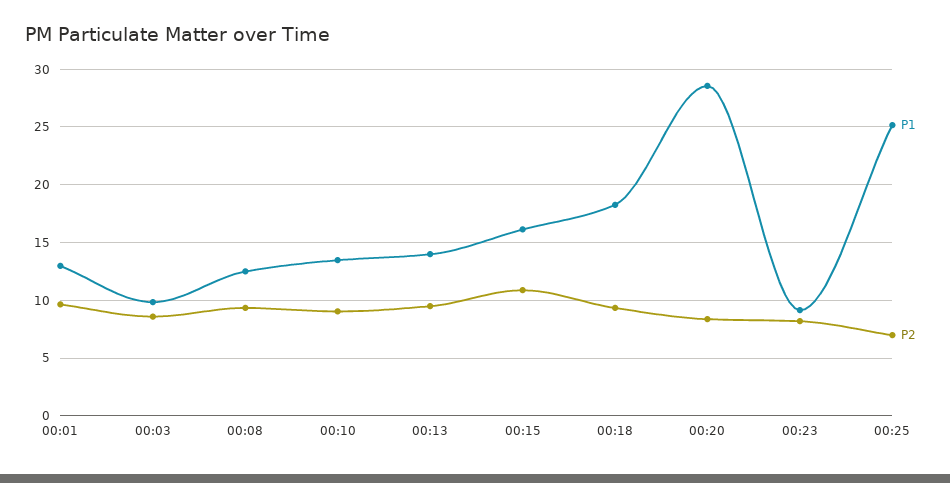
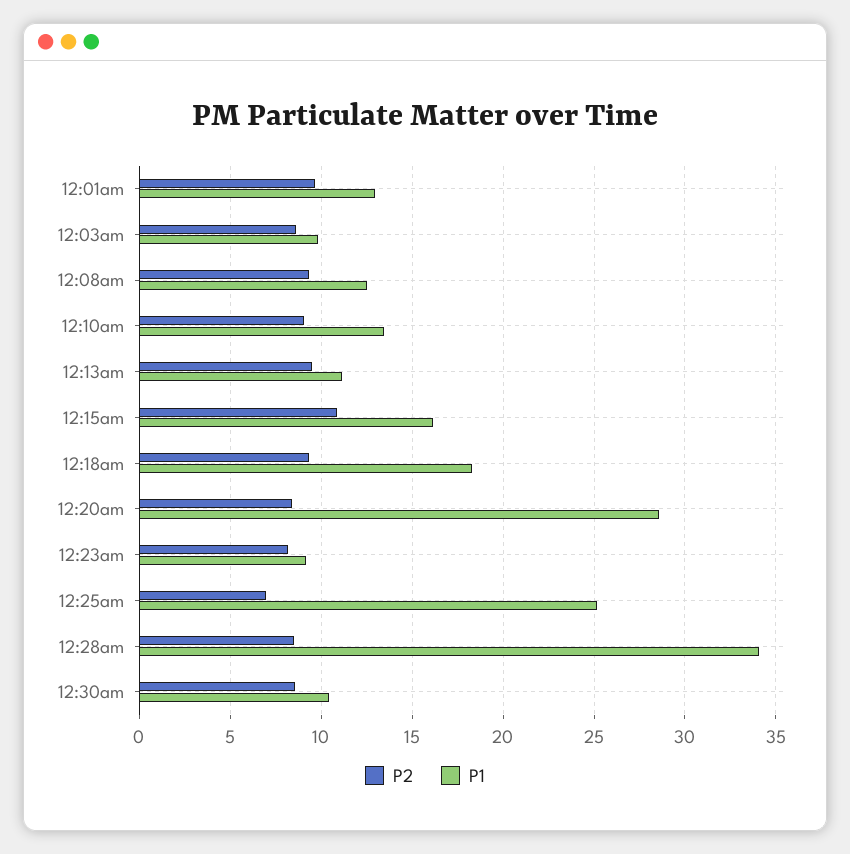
P1, 00:13: 14 -> 11
P2, 12:28am: none -> 8.5
P1, 12:28am: none -> 34
P2, 12:30am: none -> 8.5
P1, 12:30am: none -> 10.5

